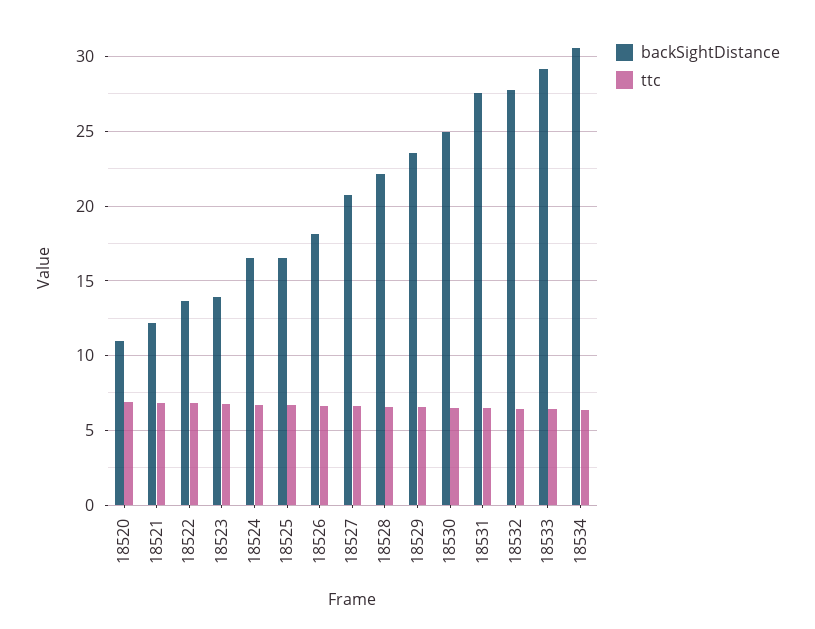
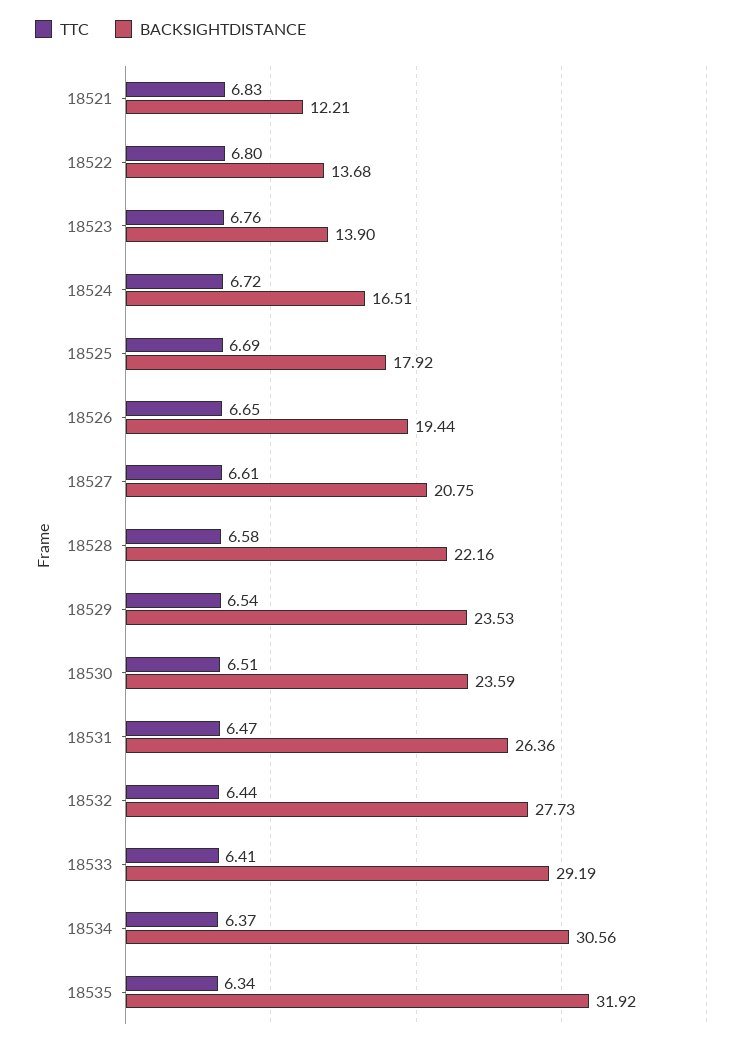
backSightDistance, 18520: 11 -> none
ttc, 18520: 7 -> none
backSightDistance, 18525: 16.5 -> 17.92
backSightDistance, 18526: 18 -> 19.44
backSightDistance, 18530: 25 -> 23.59
backSightDistance, 18531: 27.5 -> 26.36
ttc, 18535: none -> 6.34
backSightDistance, 18535: none -> 31.92

